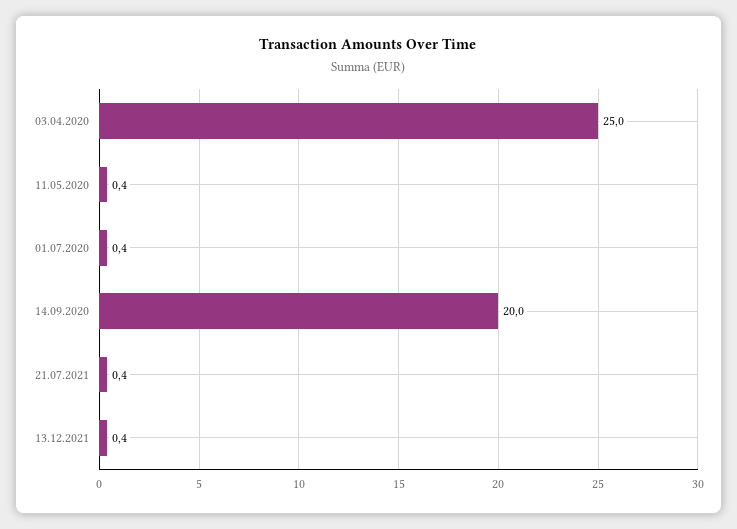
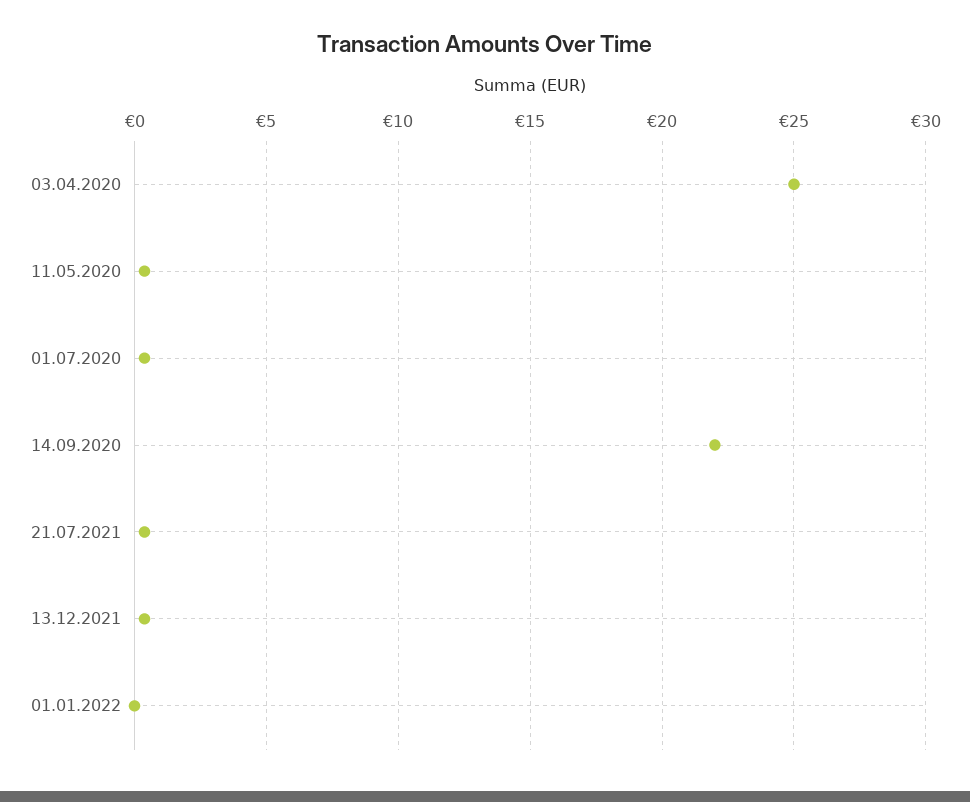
14.09.2020: 20 -> 22
01.01.2022: none -> 0

